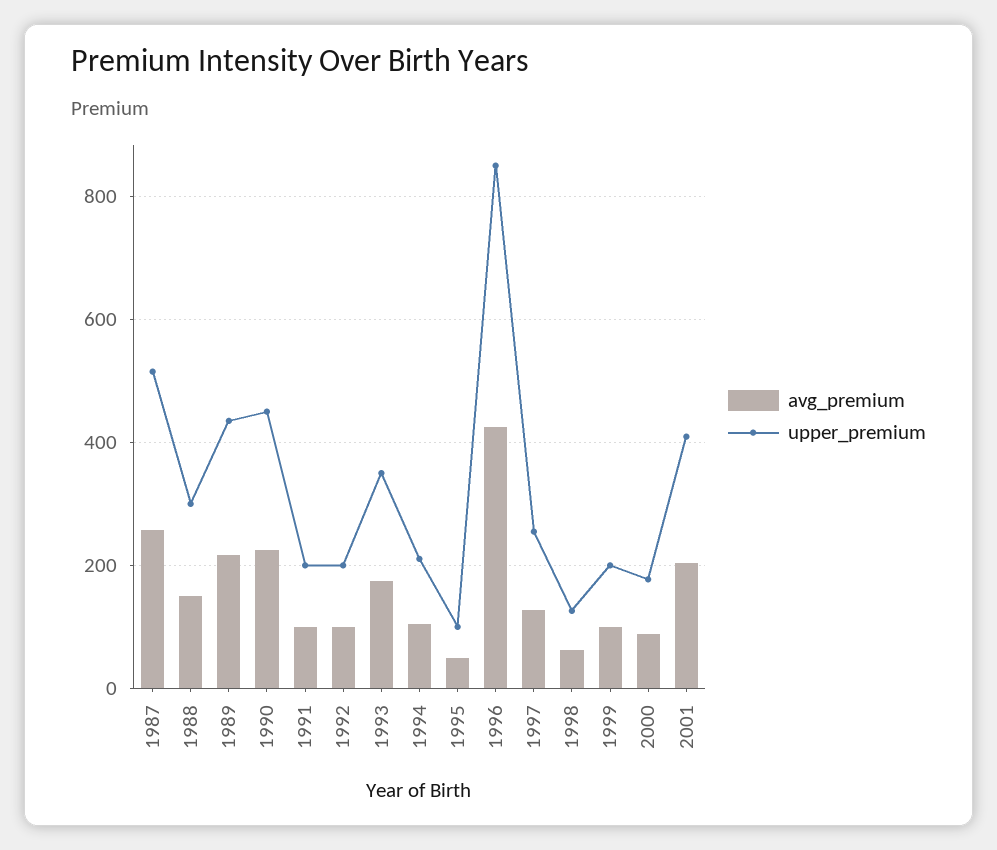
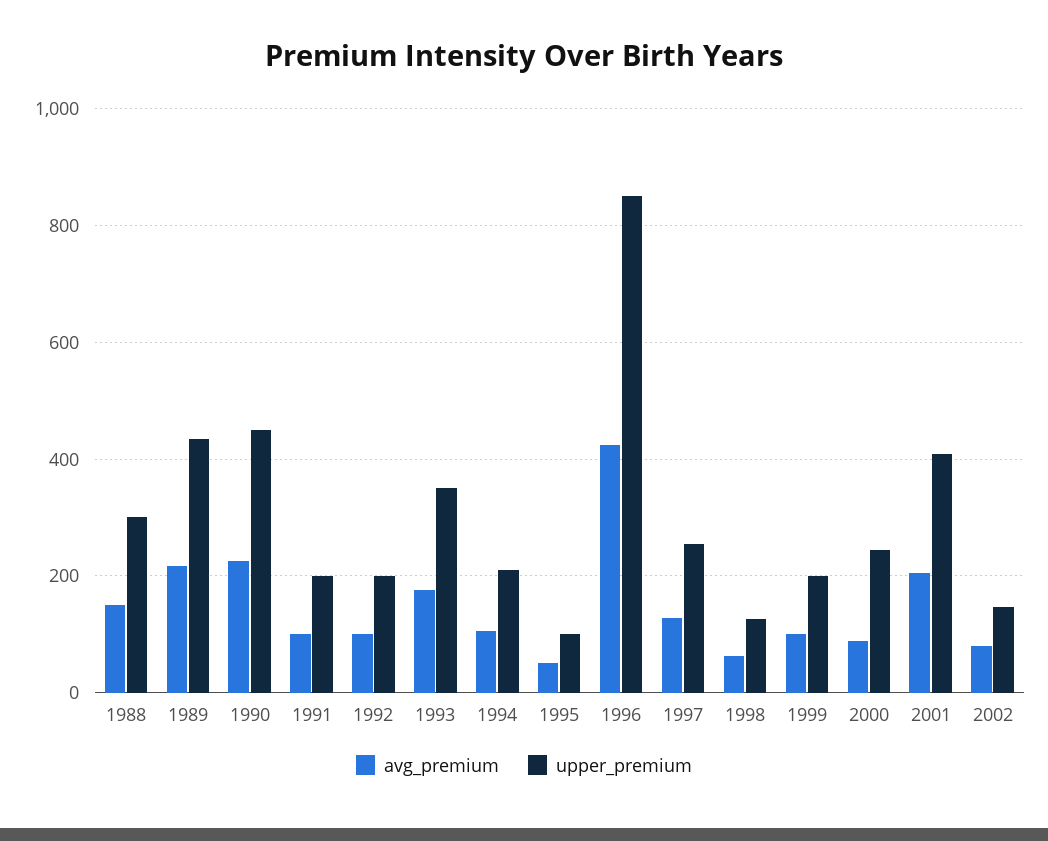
avg_premium, 1987: 260 -> none
upper_premium, 1987: 520 -> none
upper_premium, 2000: 180 -> 240
avg_premium, 2002: none -> 80
upper_premium, 2002: none -> 140

